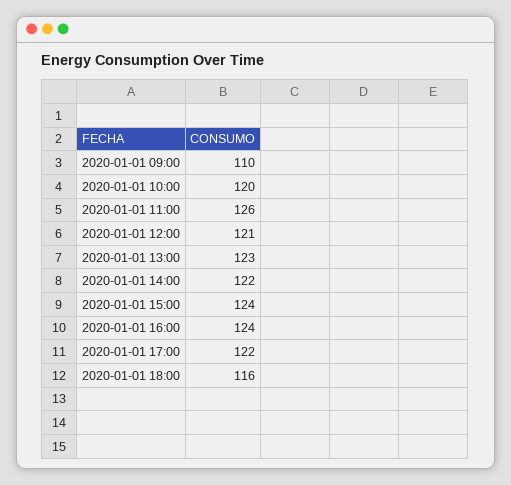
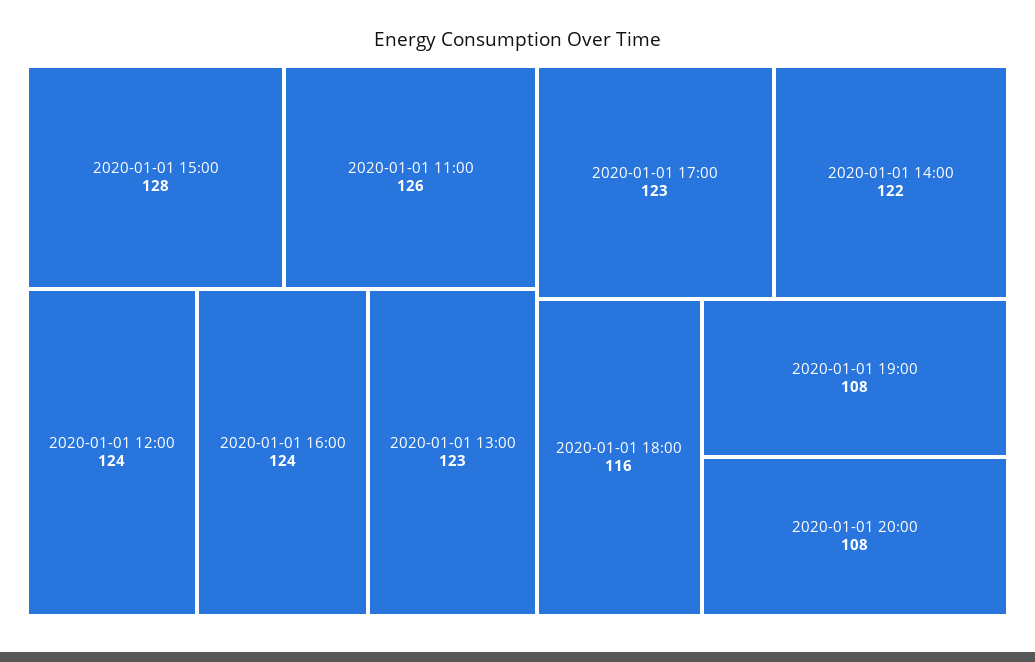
2020-01-01 09:00: 110 -> none
2020-01-01 10:00: 120 -> none
2020-01-01 12:00: 121 -> 124
2020-01-01 15:00: 124 -> 128
2020-01-01 17:00: 122 -> 123
2020-01-01 19:00: none -> 108
2020-01-01 20:00: none -> 108

